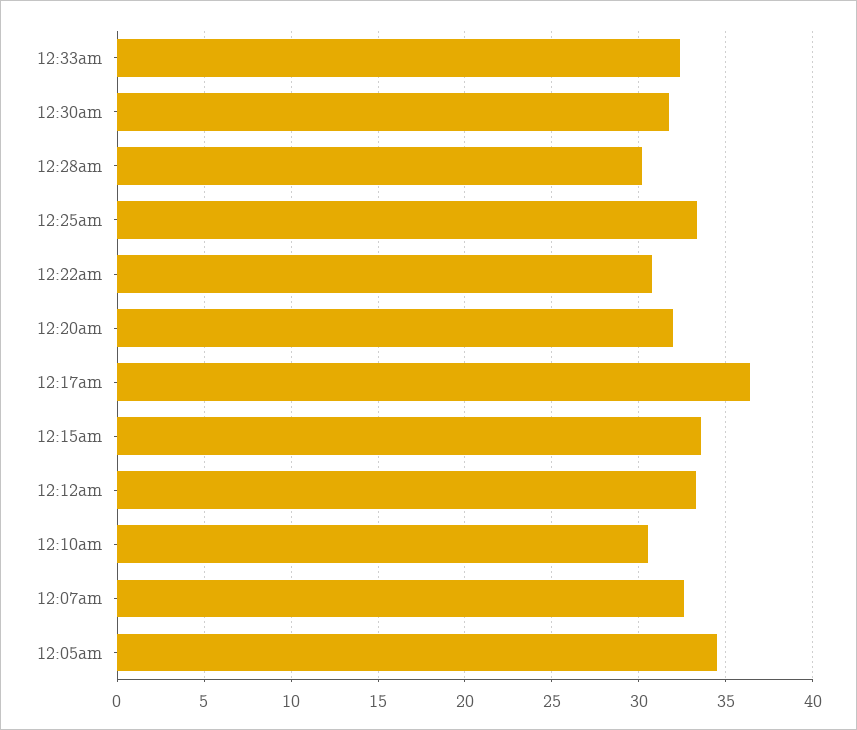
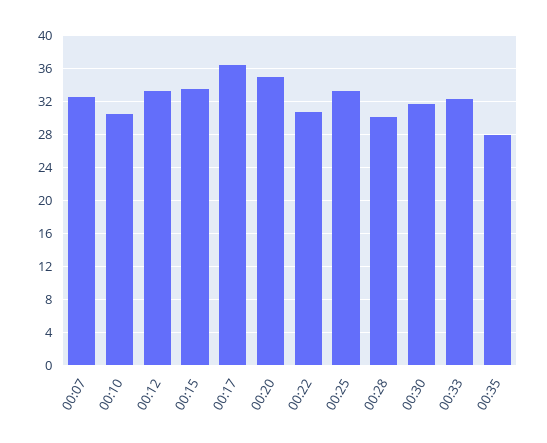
12:20am: 32 -> 35
12:05am: 34.5 -> none
00:35: none -> 28

